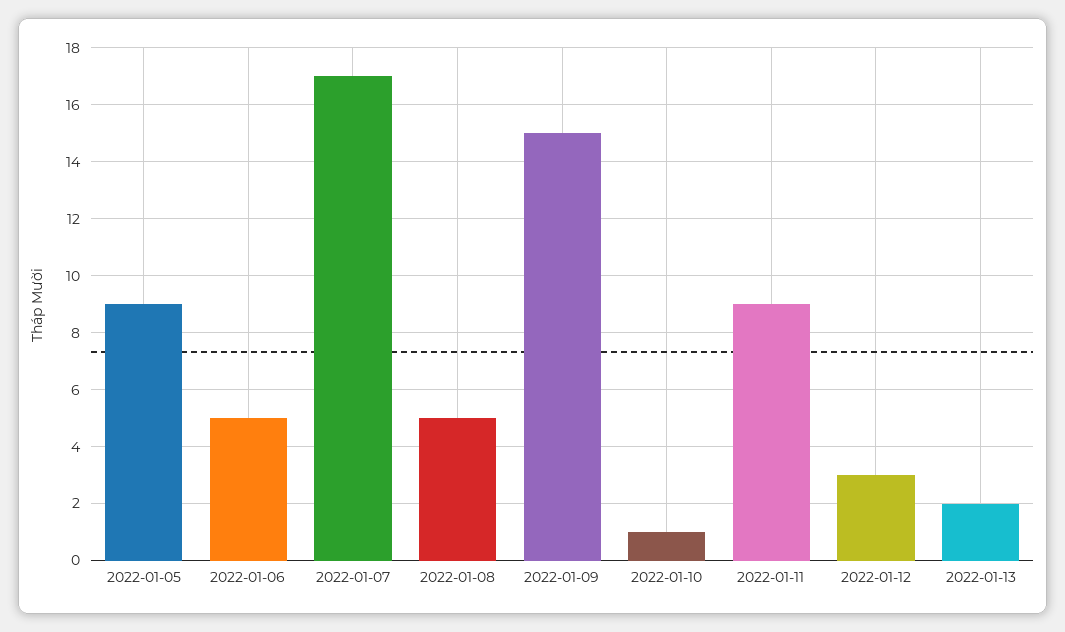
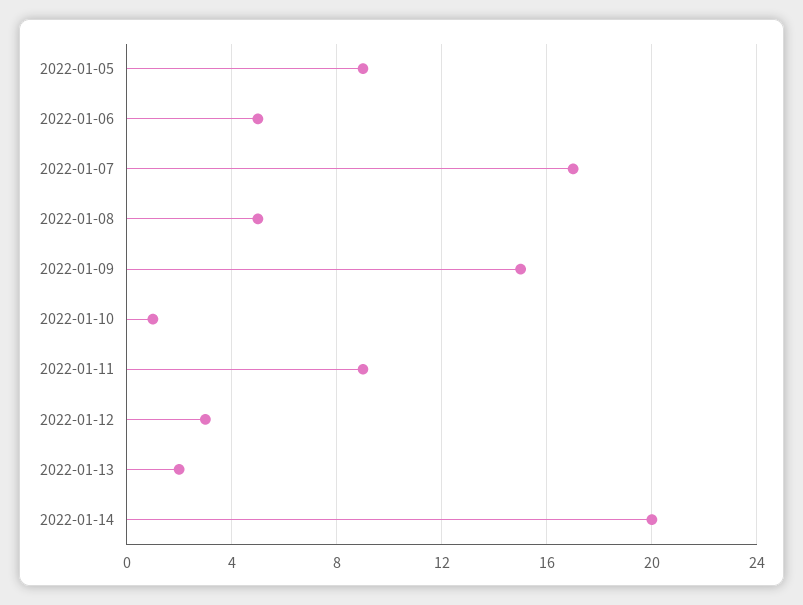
2022-01-14: none -> 20

